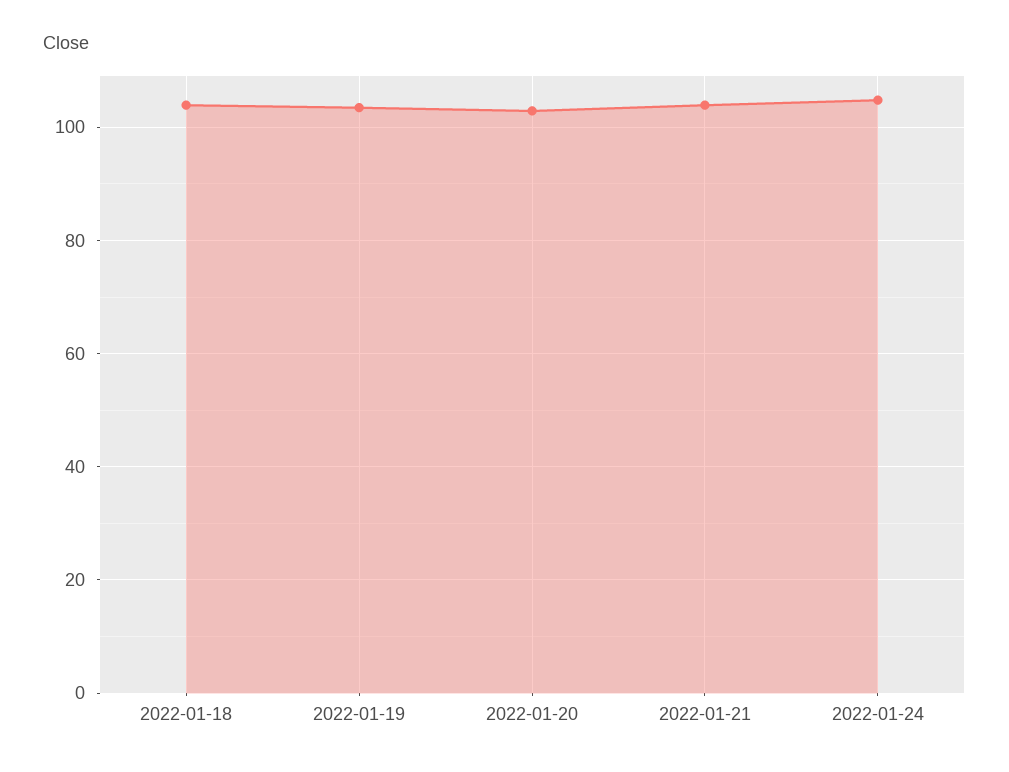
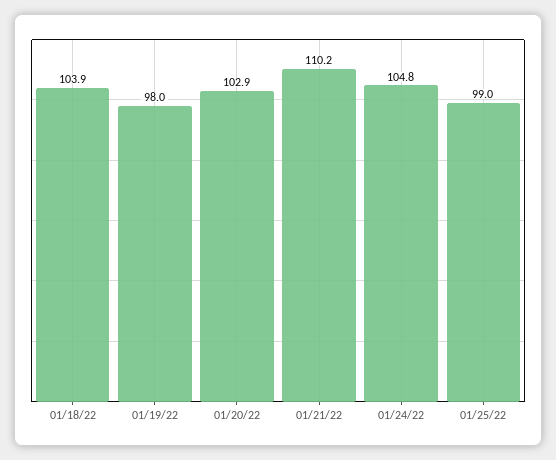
2022-01-19: 104 -> 98
2022-01-21: 104 -> 110.2
01/25/22: none -> 99

